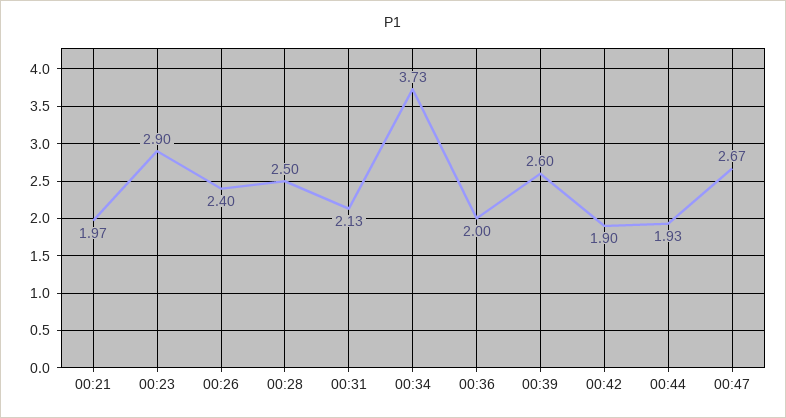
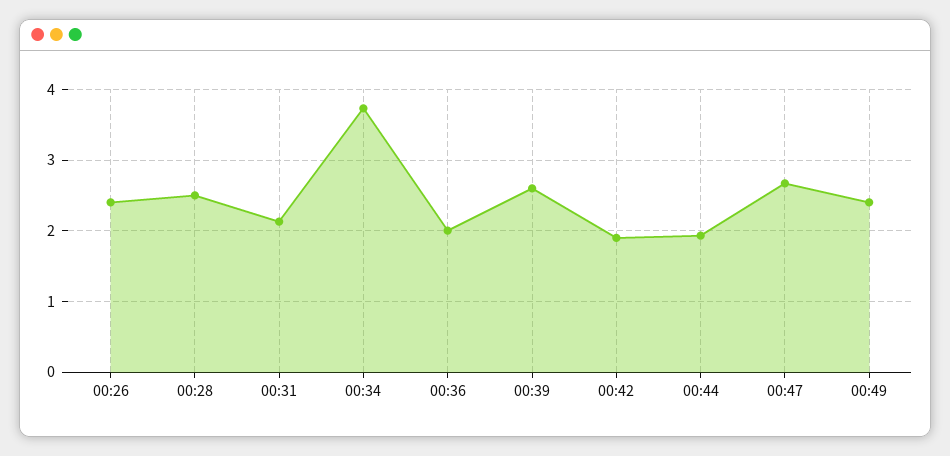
00:21: 1.97 -> none
00:23: 2.9 -> none
00:49: none -> 2.4

